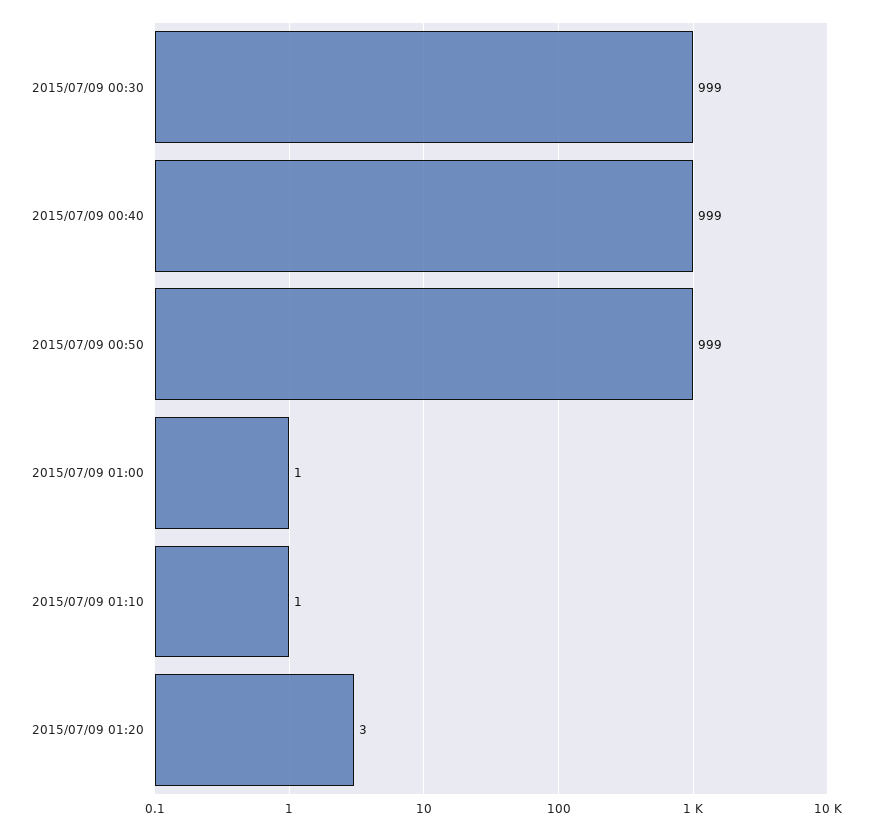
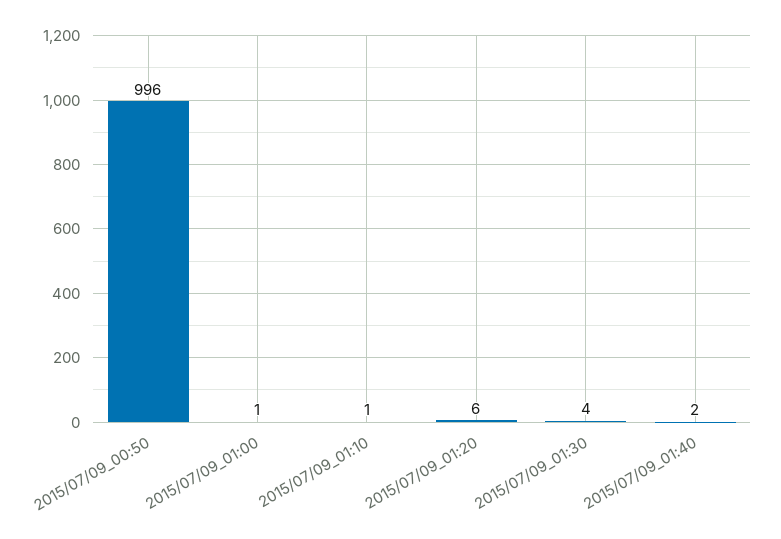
2015/07/09 00:30: 999 -> none
2015/07/09 00:40: 999 -> none
2015/07/09 00:50: 999 -> 996
2015/07/09 01:20: 3 -> 6
2015/07/09_01:30: none -> 4
2015/07/09_01:40: none -> 2

